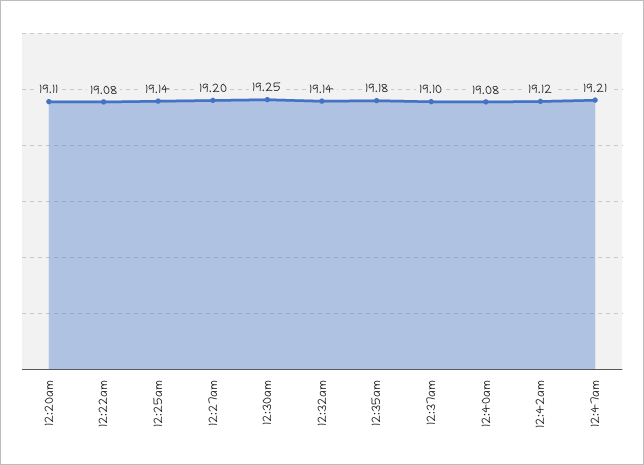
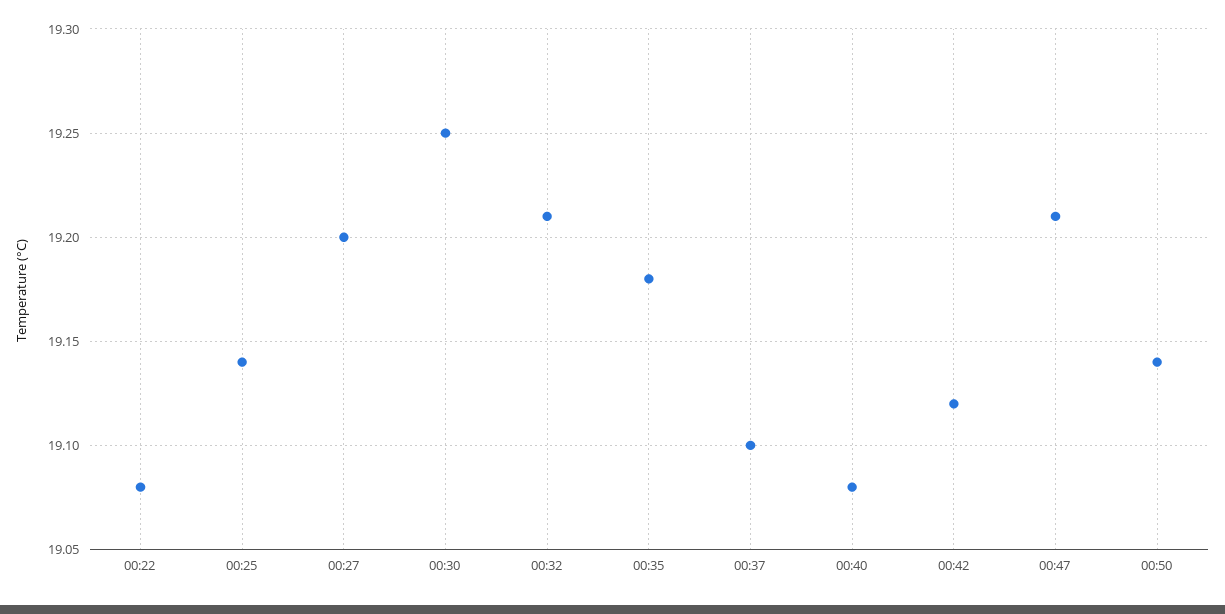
12:20am: 19.11 -> none
12:32am: 19.14 -> 19.21
00:50: none -> 19.14

